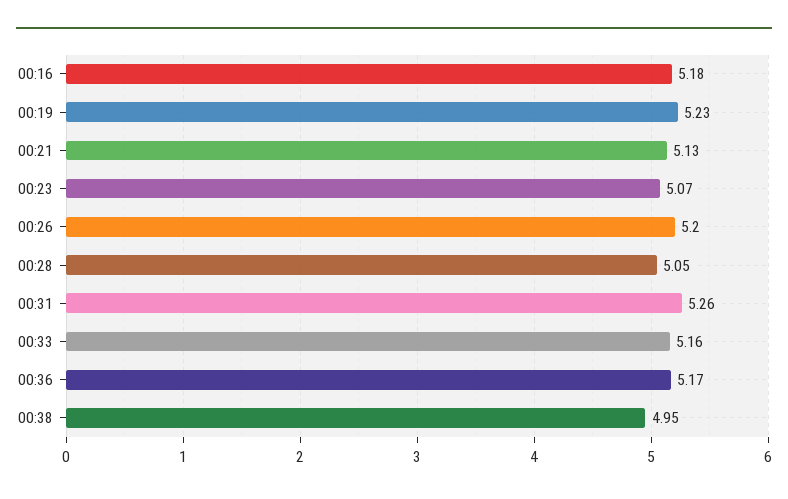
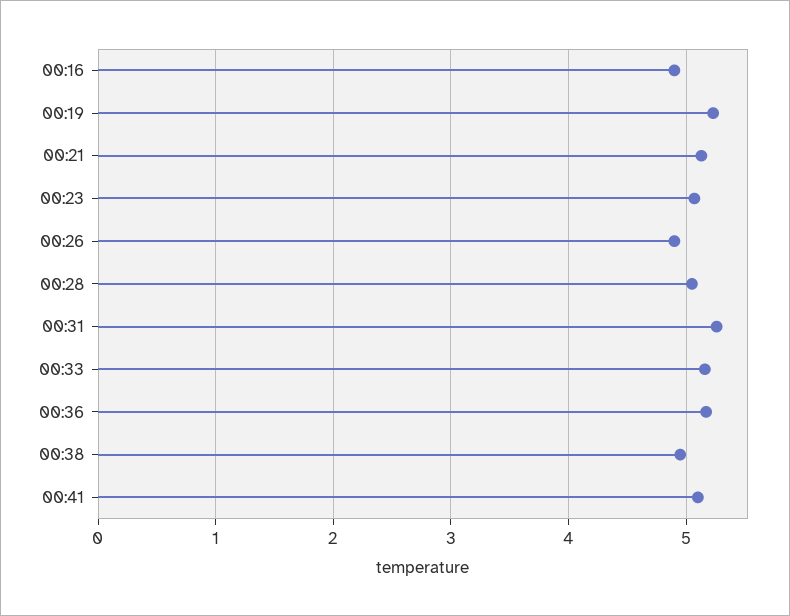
00:16: 5.18 -> 4.9
00:26: 5.2 -> 4.9
00:41: none -> 5.1

